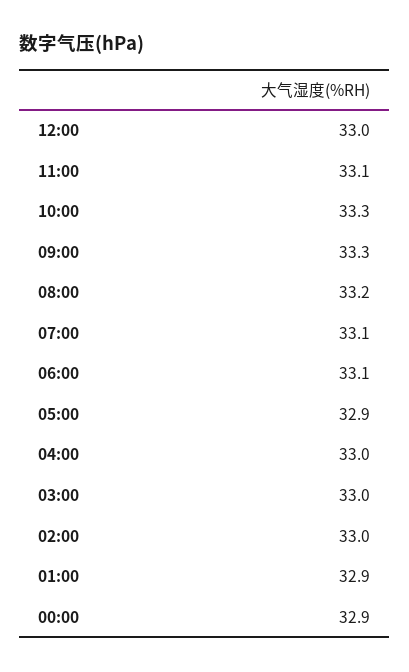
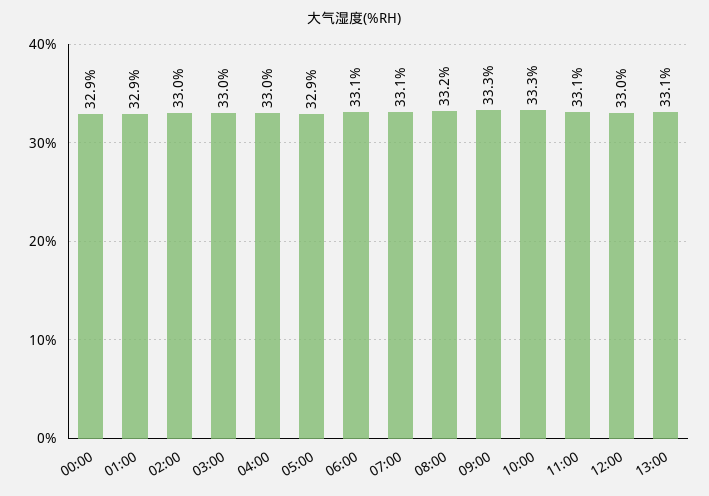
13:00: none -> 33.1

